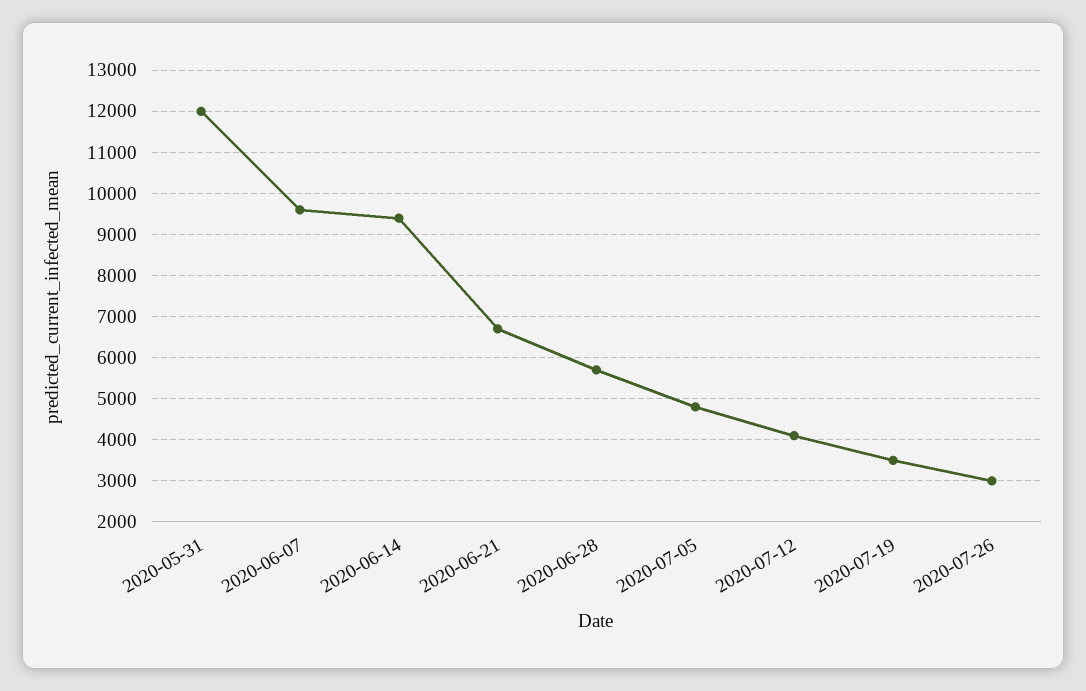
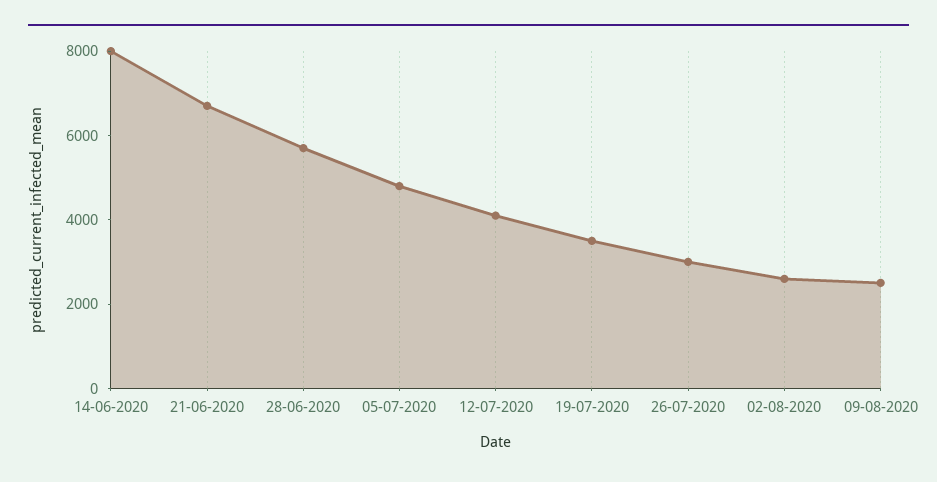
2020-05-31: 12000 -> none
2020-06-07: 9600 -> none
2020-06-14: 9400 -> 8000
02-08-2020: none -> 2500
09-08-2020: none -> 2500

